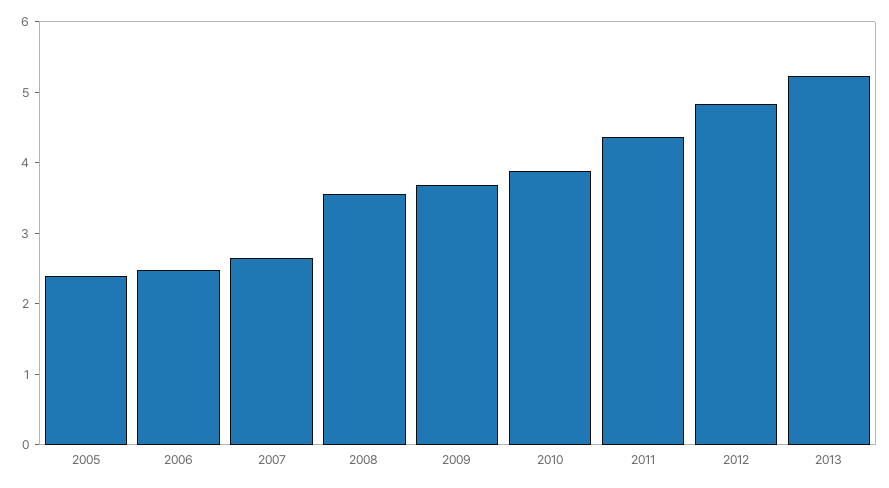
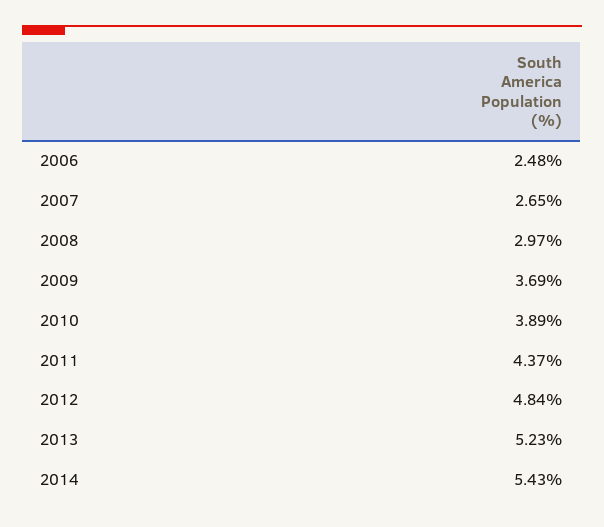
2005: 2.4 -> none
2008: 3.6 -> 2.97
2014: none -> 5.43

